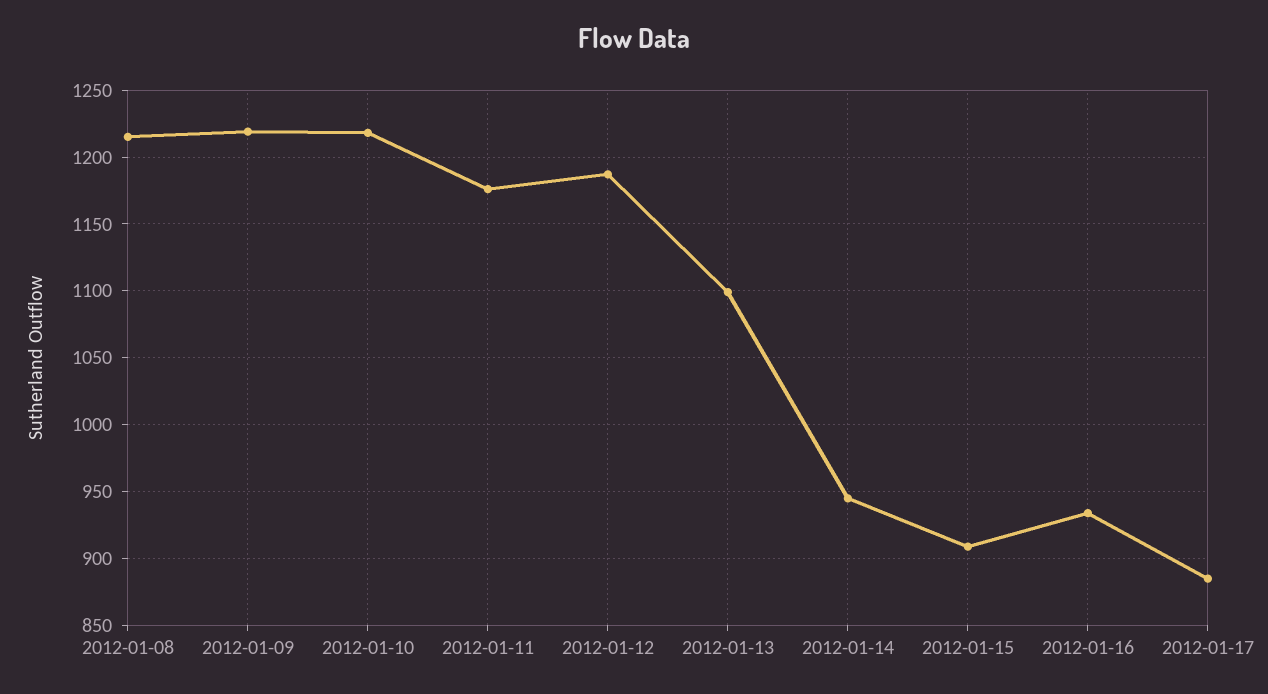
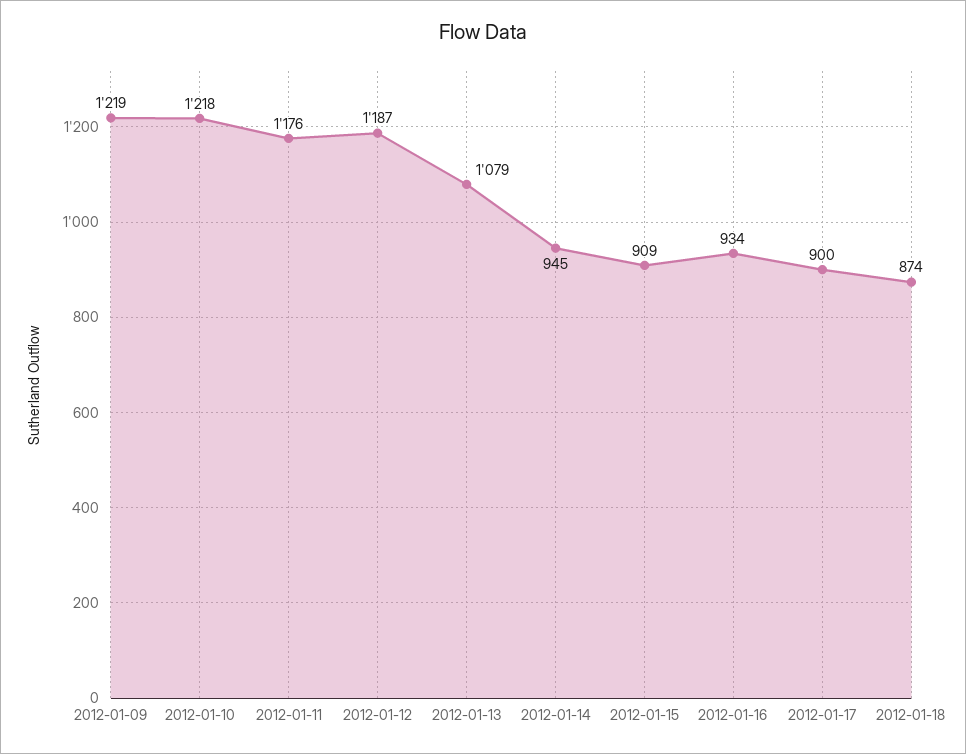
2012-01-08: 1215 -> none
2012-01-13: 1100 -> 1079
2012-01-17: 885 -> 900
2012-01-18: none -> 874

